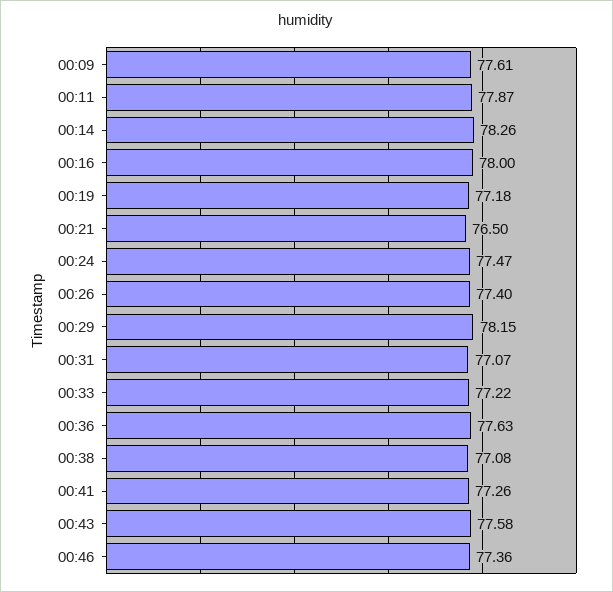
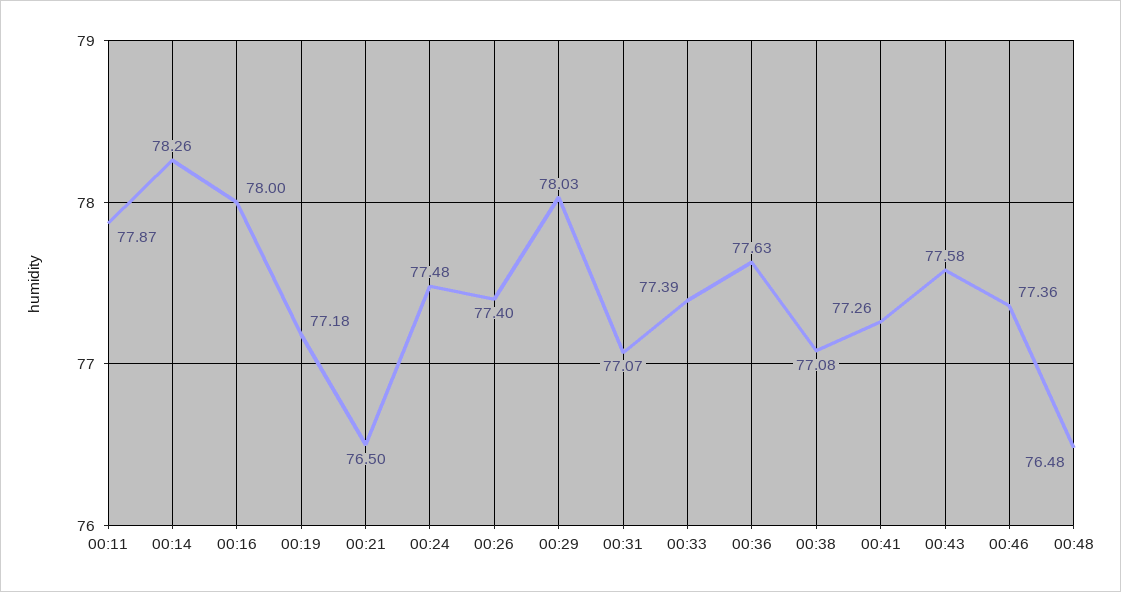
00:09: 77.61 -> none
00:24: 77.47 -> 77.48
00:29: 78.15 -> 78.03
00:33: 77.22 -> 77.39
00:48: none -> 76.48

